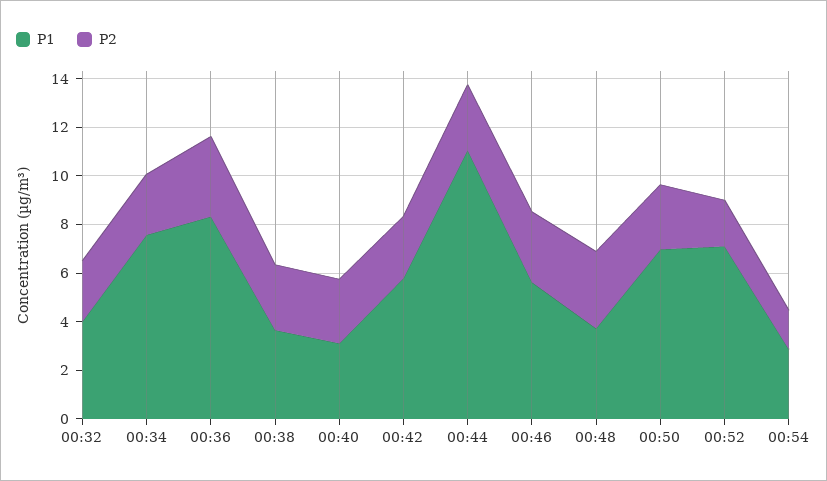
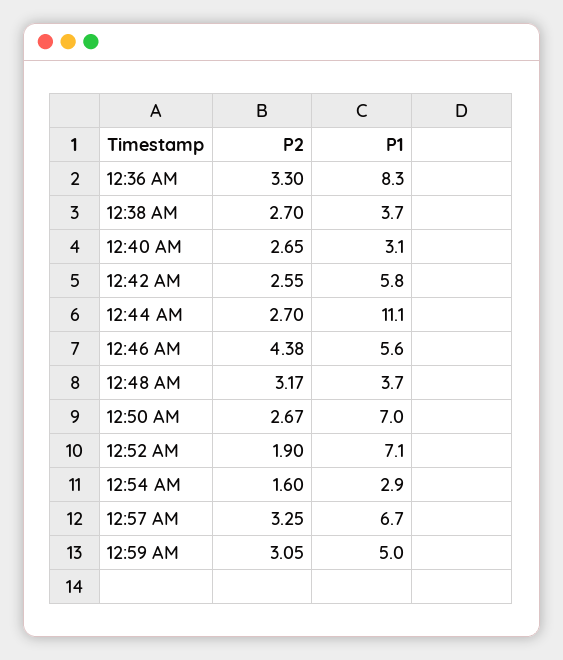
P1, 00:32: 4 -> none
P2, 00:32: 2.5 -> none
P1, 00:34: 7.5 -> none
P2, 00:34: 2.5 -> none
P2, 00:46: 3 -> 4.38
P2, 12:57 AM: none -> 3.25
P1, 12:57 AM: none -> 6.7
P2, 12:59 AM: none -> 3.05
P1, 12:59 AM: none -> 5

